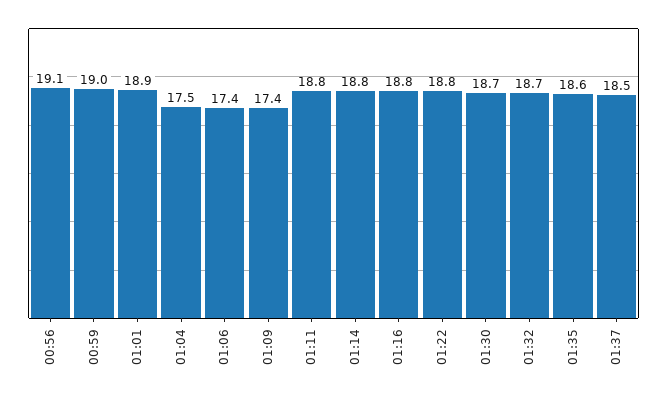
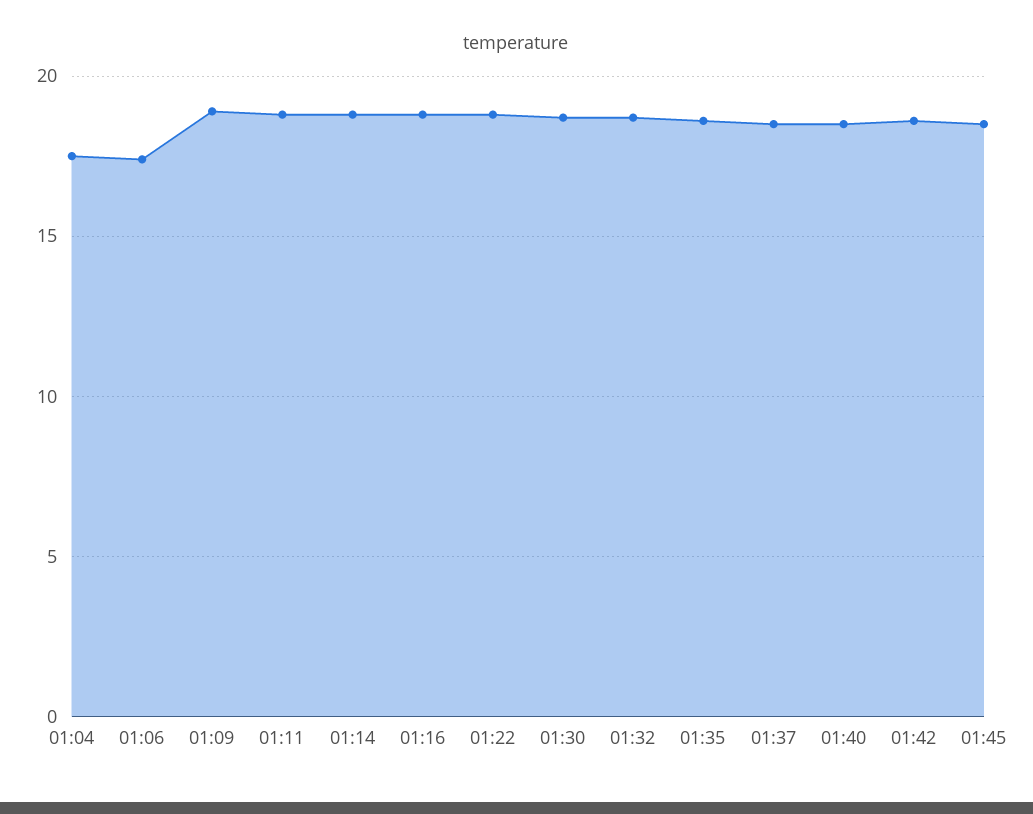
00:56: 19.1 -> none
00:59: 19 -> none
01:01: 18.9 -> none
01:09: 17.4 -> 19
01:40: none -> 18.5
01:42: none -> 18.5
01:45: none -> 18.5

